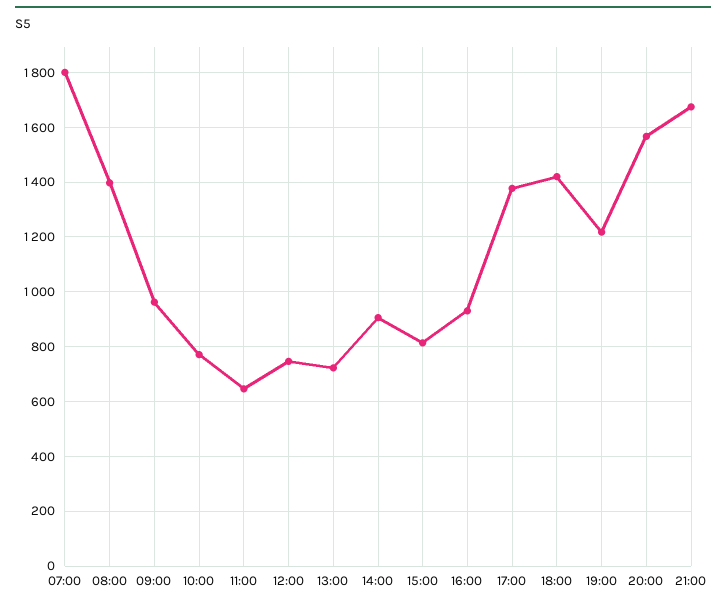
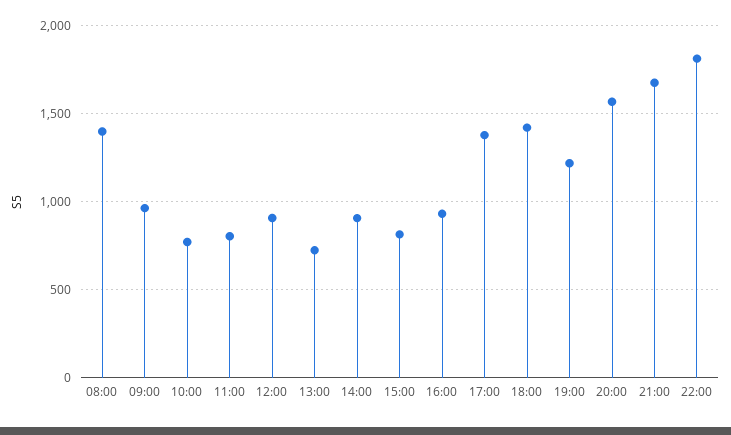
07:00: 1800 -> none
11:00: 650 -> 800
12:00: 750 -> 900
22:00: none -> 1800

